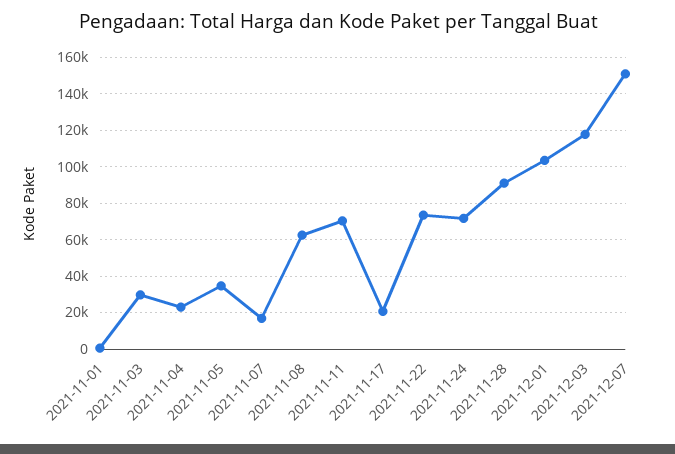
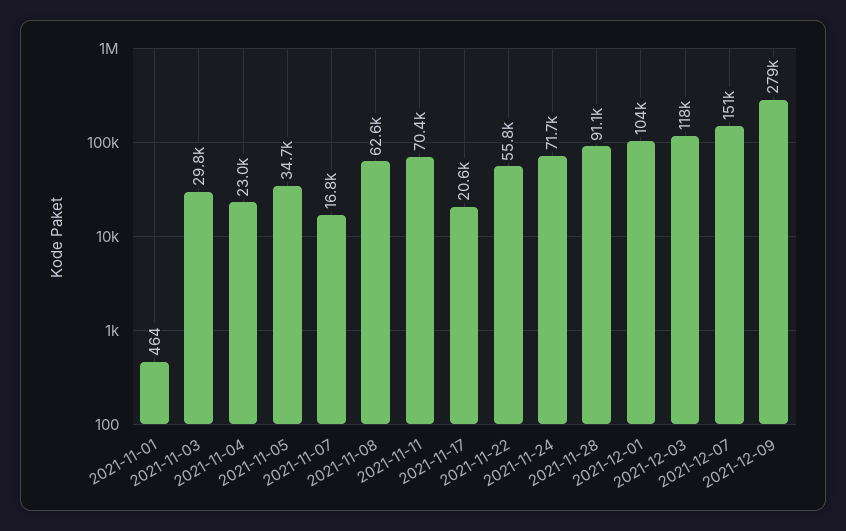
2021-11-22: 75000 -> 55800
2021-12-09: none -> 279000

